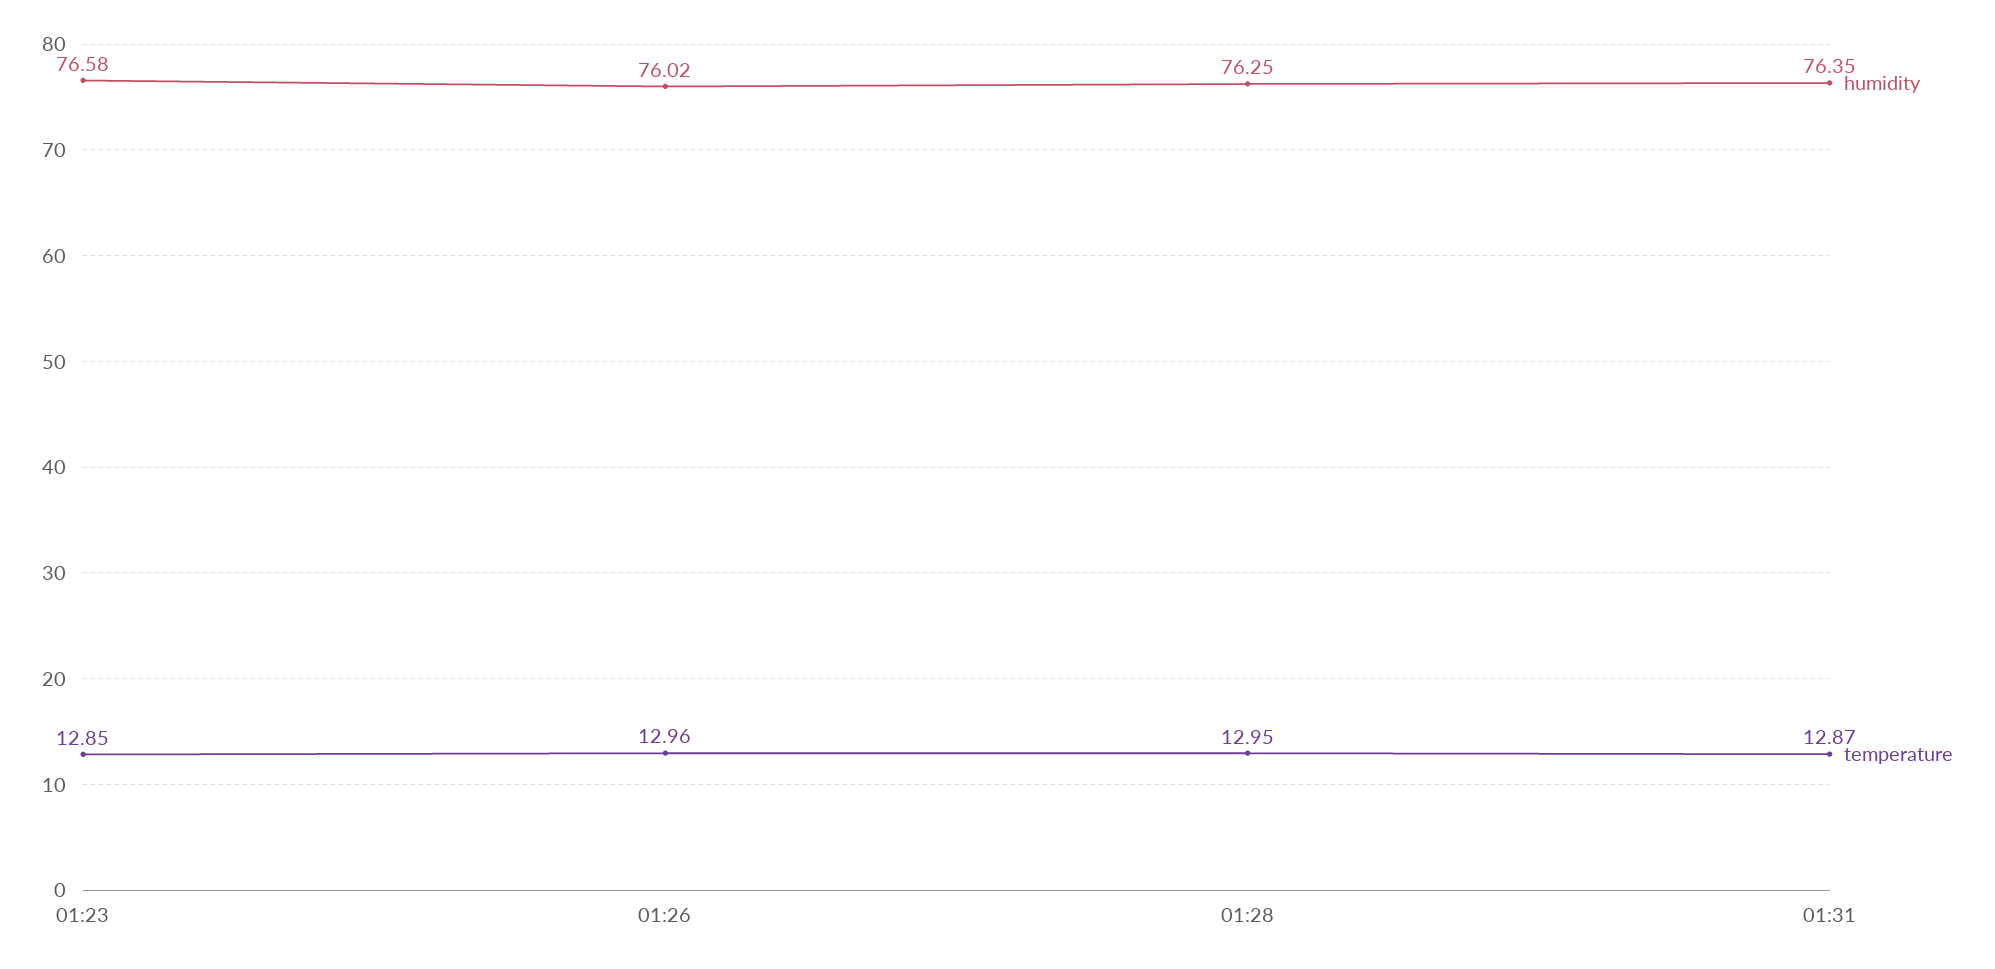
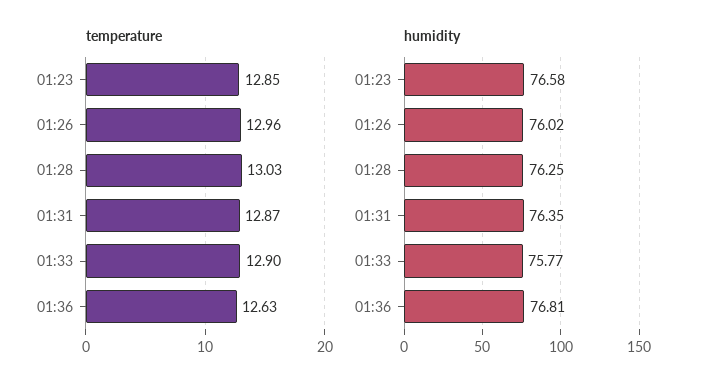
temperature, 01:28: 12.95 -> 13.03
temperature, 01:33: none -> 12.9
temperature, 01:36: none -> 12.63
humidity, 01:33: none -> 75.77
humidity, 01:36: none -> 76.81

